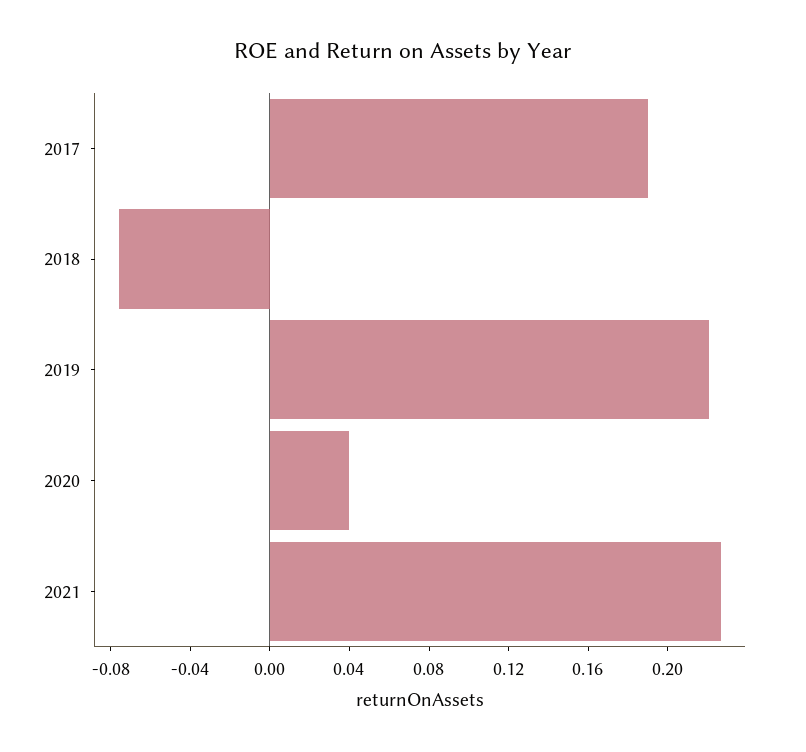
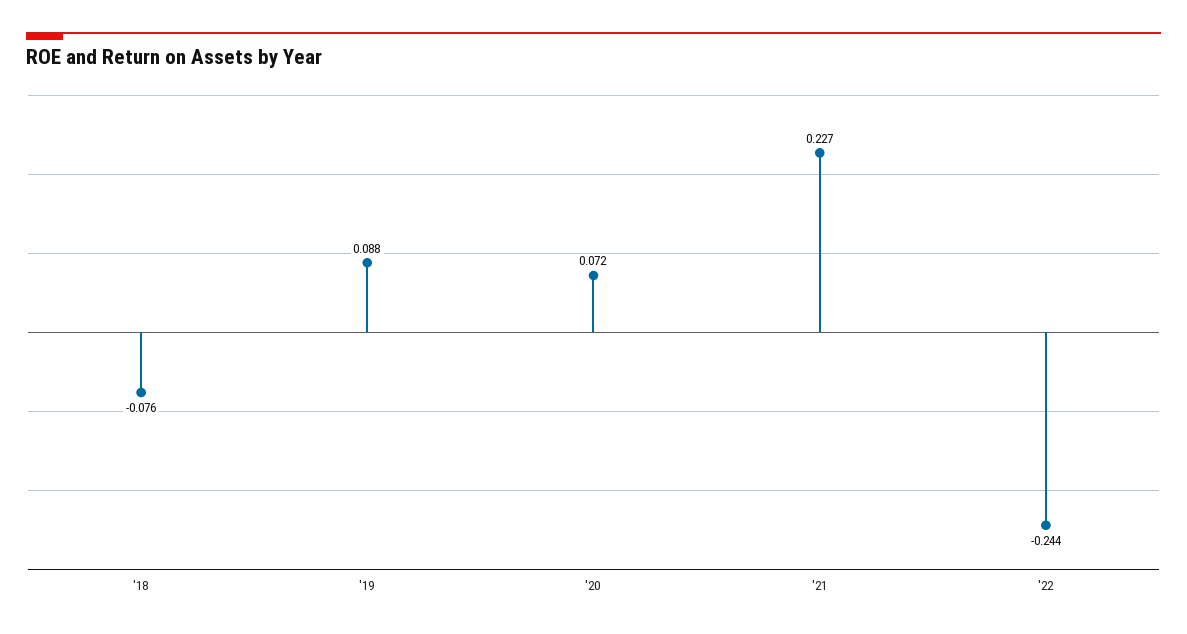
2017: 0.19 -> none
2019: 0.22 -> 0.088
2020: 0.04 -> 0.072
'22: none -> -0.244

